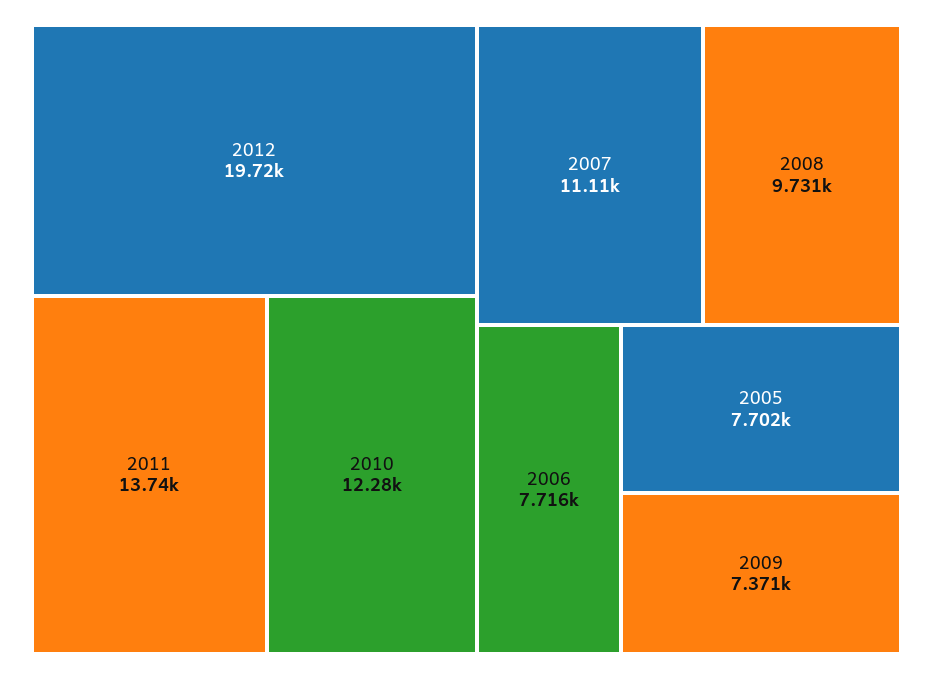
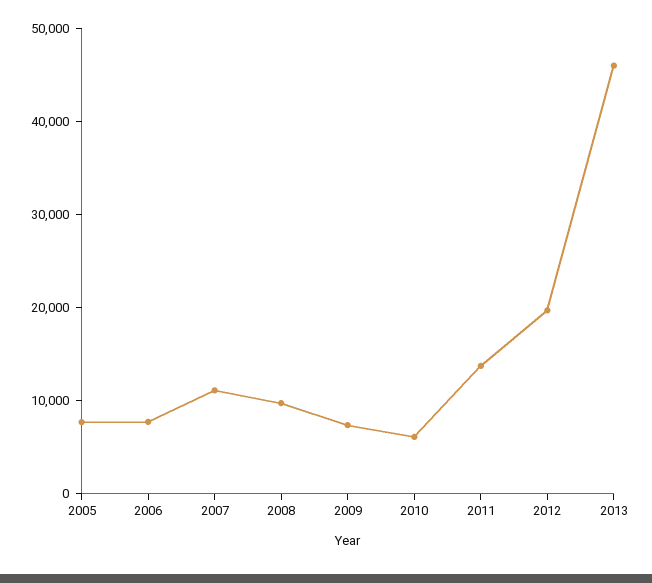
2010: 12280 -> 6000
2013: none -> 46000

